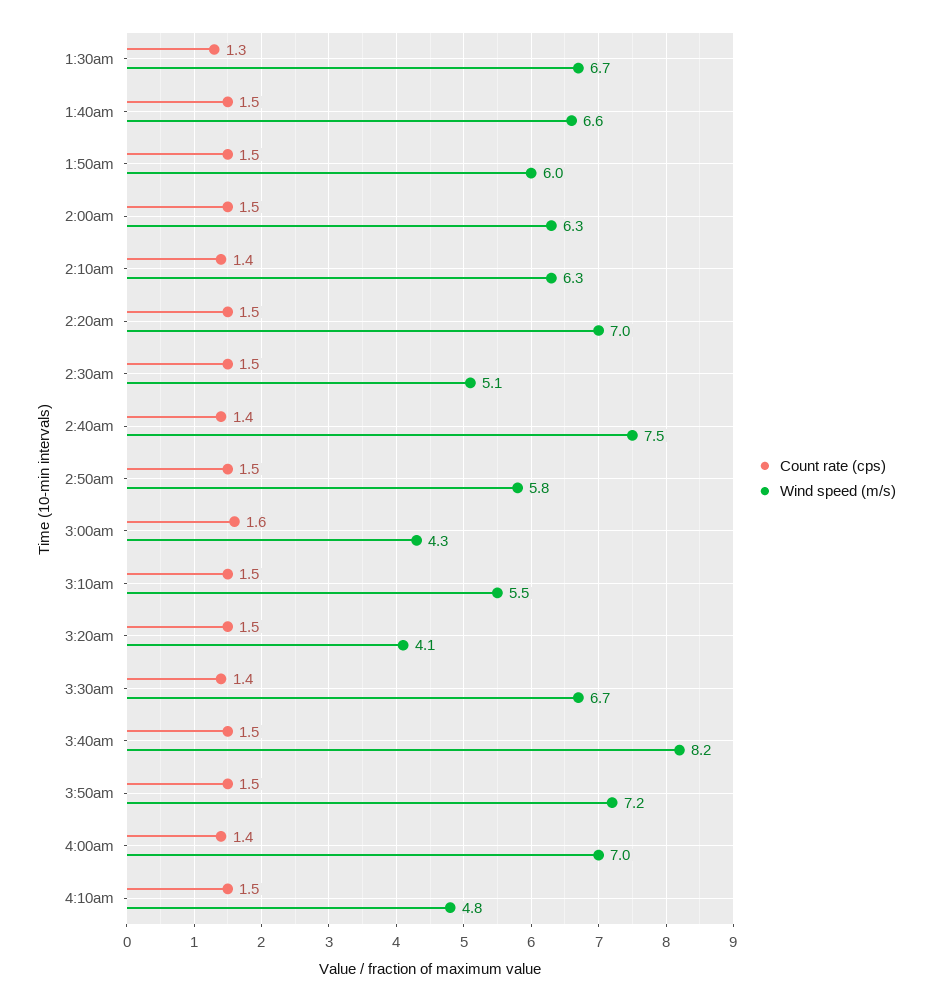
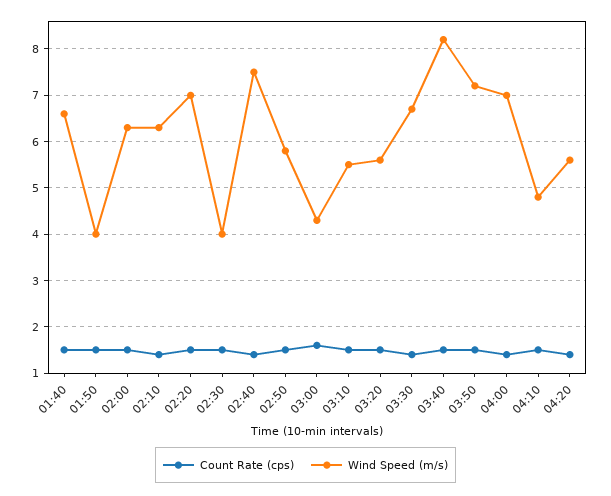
Count rate (cps), 1:30am: 1.3 -> none
Wind speed (m/s), 1:30am: 6.7 -> none
Wind speed (m/s), 1:50am: 6 -> 4
Wind speed (m/s), 2:30am: 5.1 -> 4
Wind speed (m/s), 3:20am: 4.1 -> 5.5
Count rate (cps), 04:20: none -> 1.5
Wind speed (m/s), 04:20: none -> 5.5

